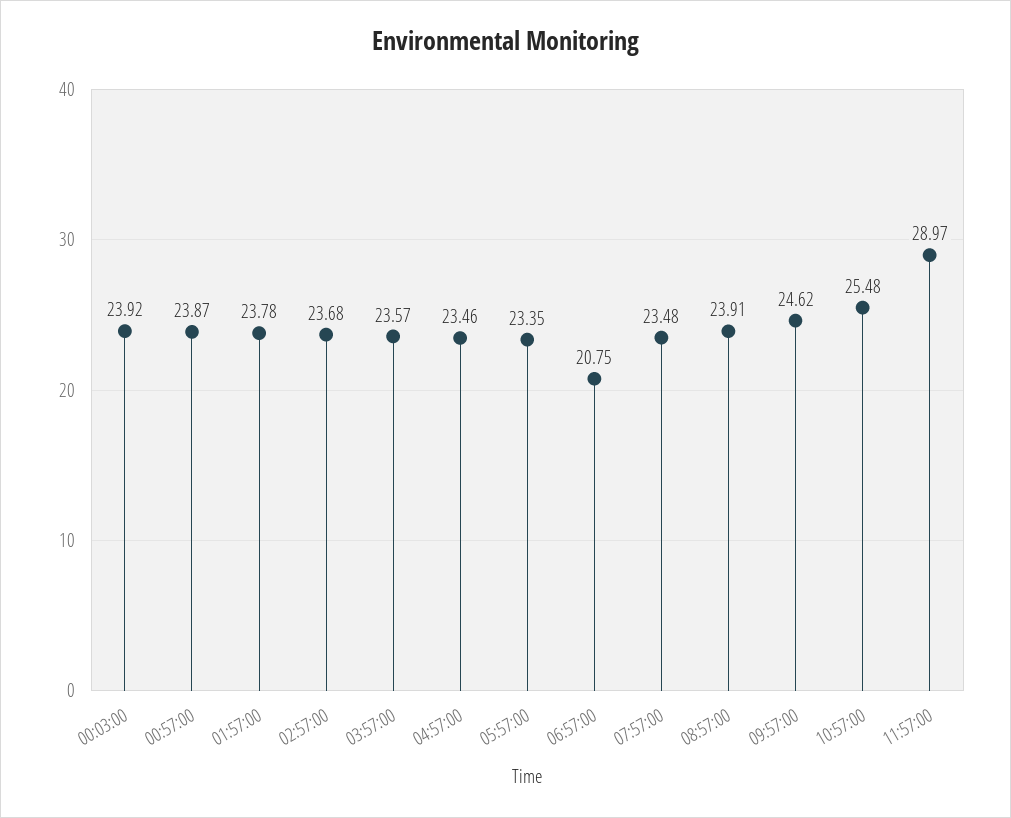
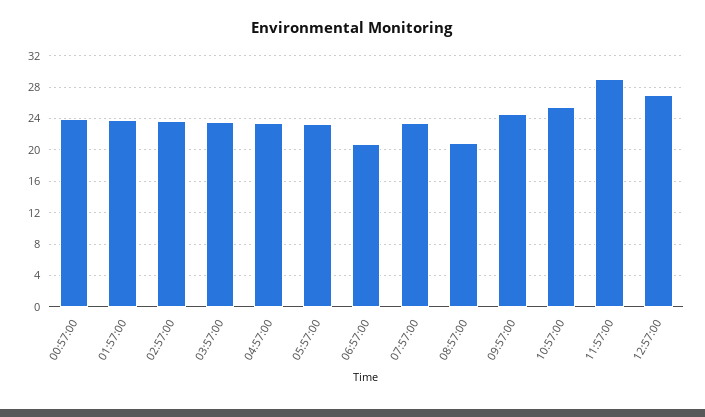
00:03:00: 23.92 -> none
08:57:00: 23.91 -> 21
12:57:00: none -> 27

